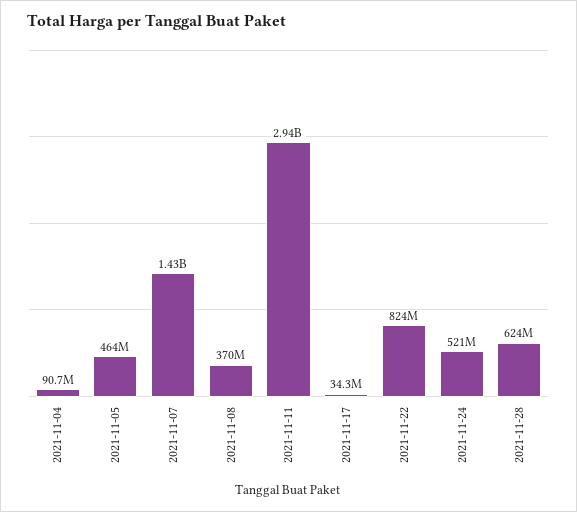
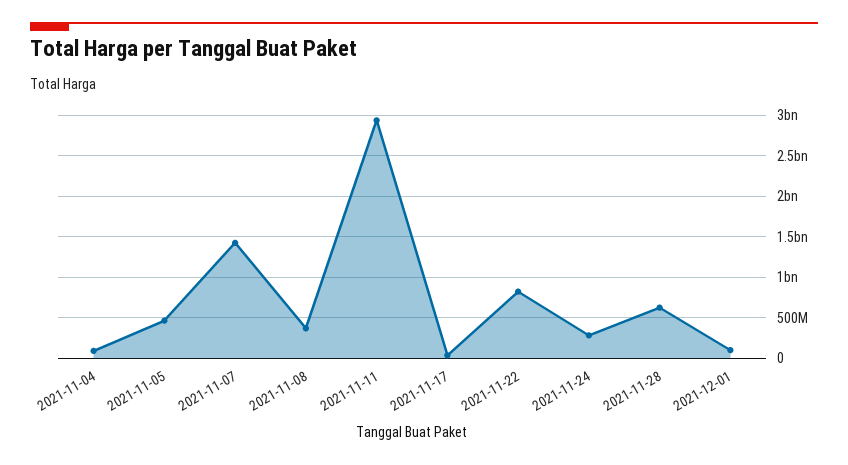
2021-11-24: 521000000 -> 300000000
2021-12-01: none -> 100000000

